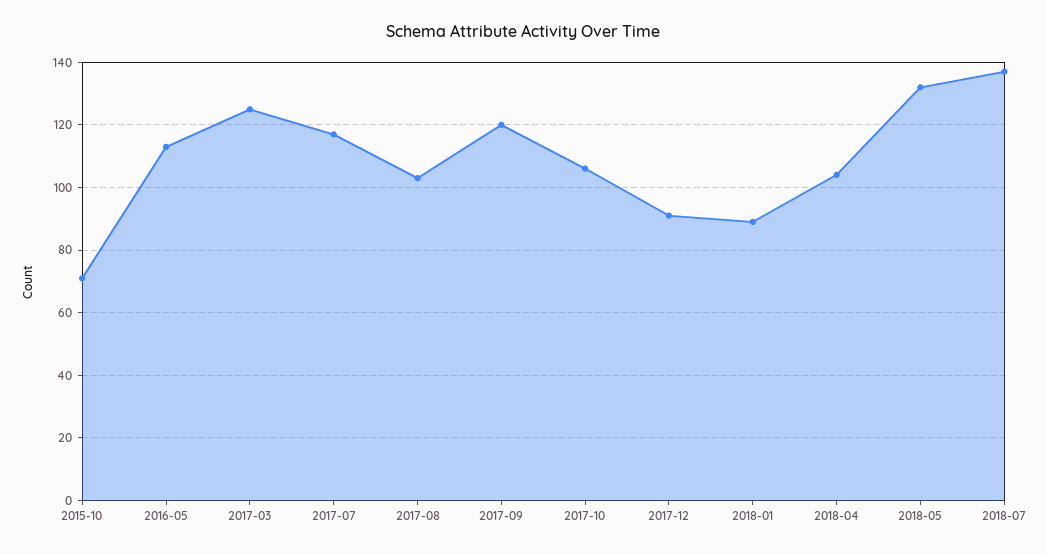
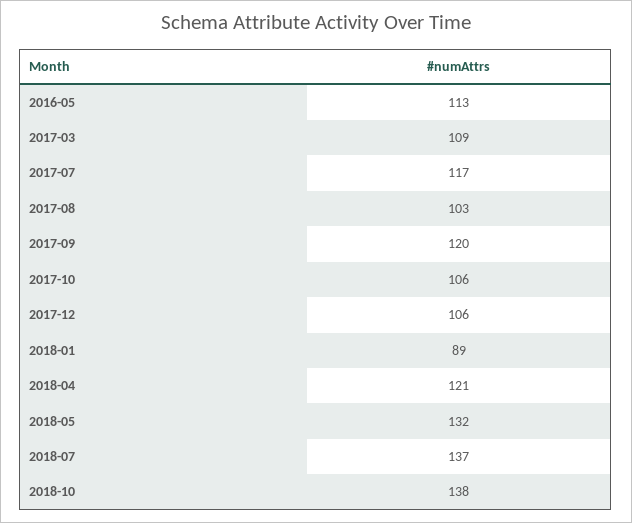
2015-10: 70 -> none
2017-03: 125 -> 109
2017-12: 90 -> 106
2018-04: 105 -> 121
2018-10: none -> 138

